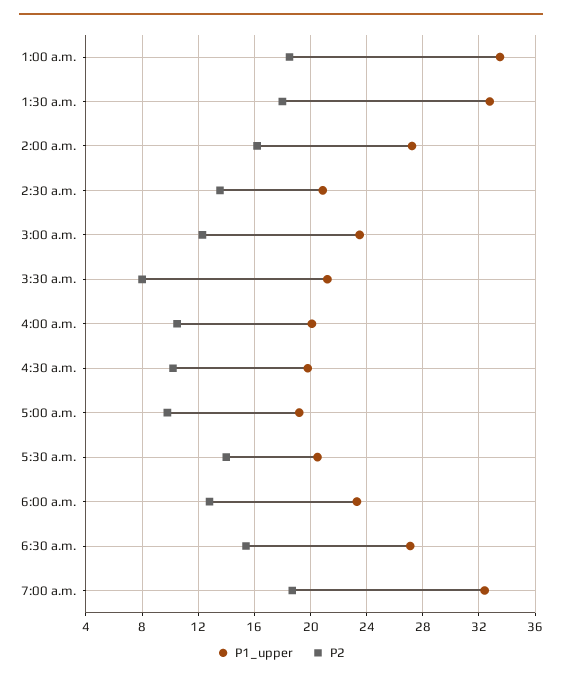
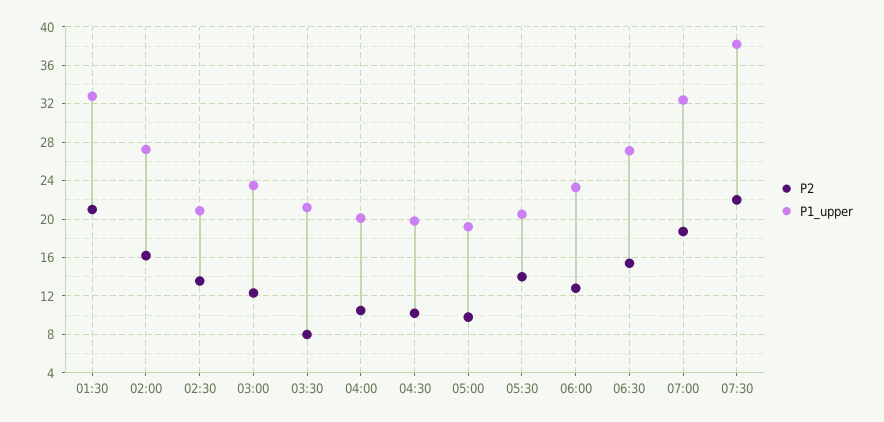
P1_upper, 1:00 a.m.: 33.5 -> none
P2, 1:00 a.m.: 18.5 -> none
P2, 1:30 a.m.: 18 -> 21
P2, 07:30: none -> 22
P1_upper, 07:30: none -> 38

